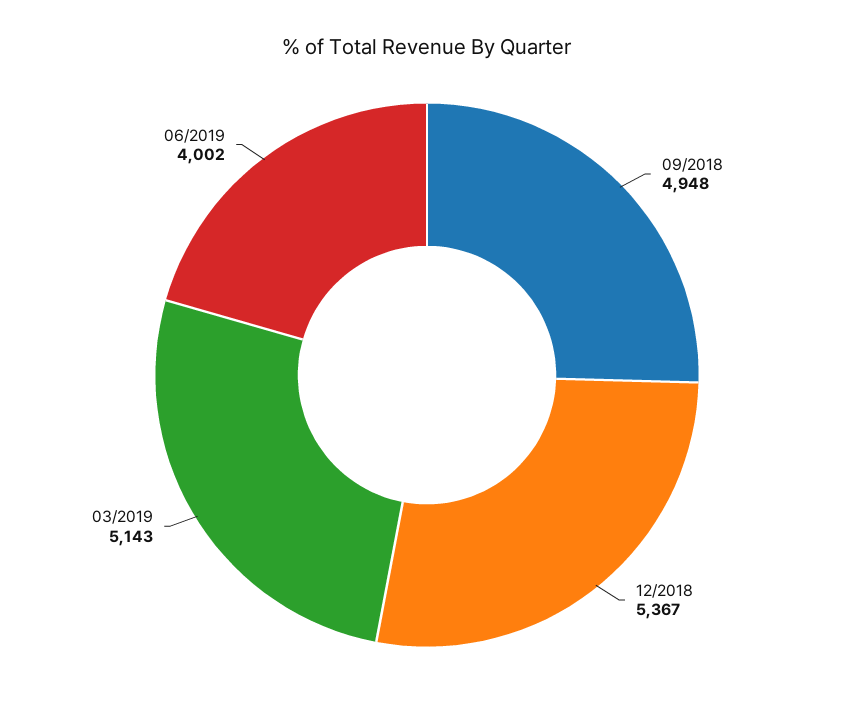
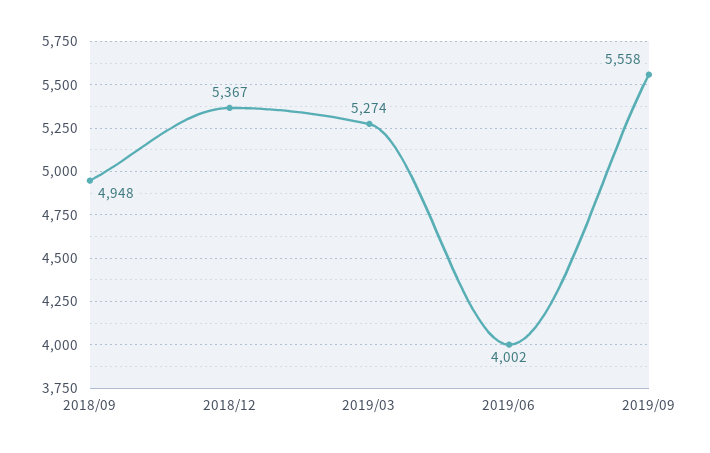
03/2019: 5143 -> 5274
2019/09: none -> 5558

